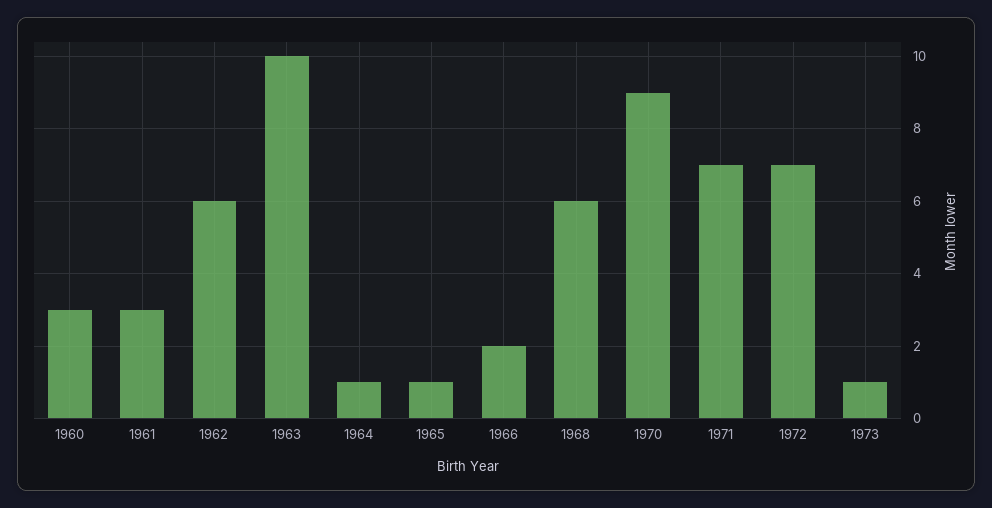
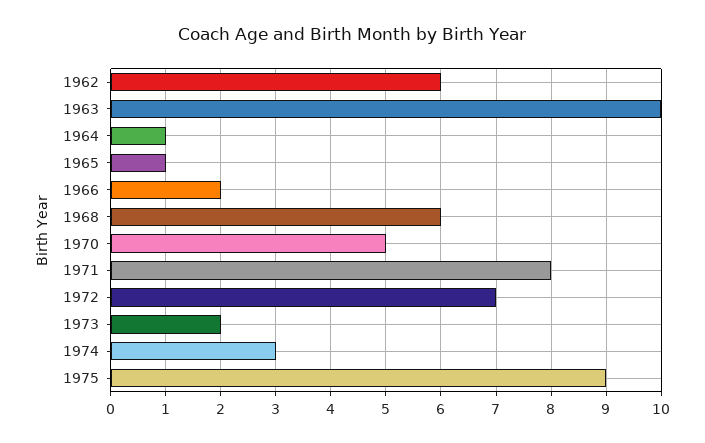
1960: 3 -> none
1961: 3 -> none
1970: 9 -> 5
1971: 7 -> 8
1973: 1 -> 2
1974: none -> 3
1975: none -> 9

